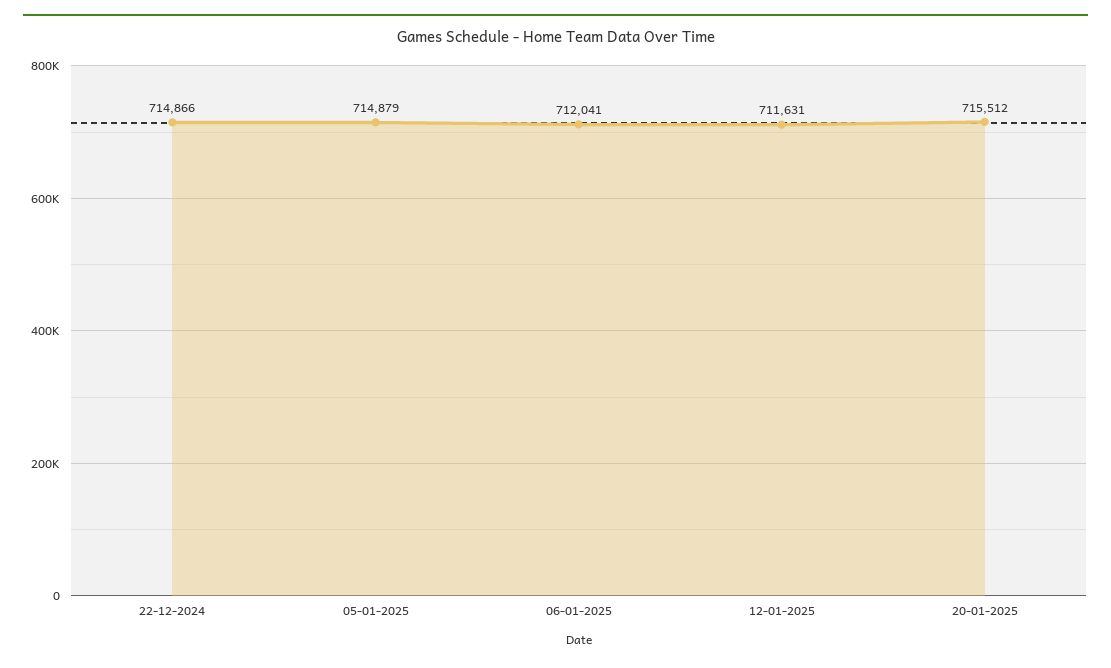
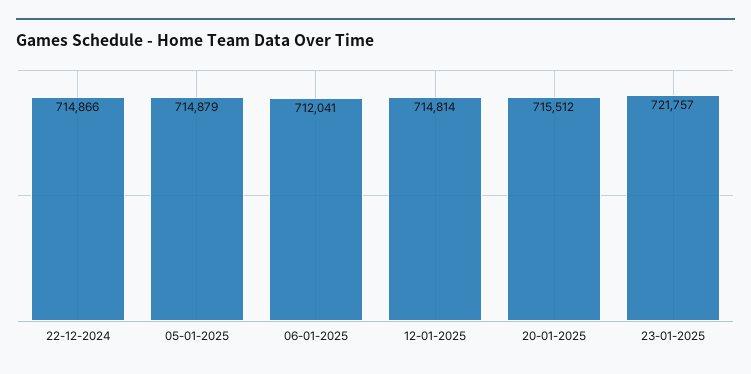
12-01-2025: 711631 -> 714814
23-01-2025: none -> 721757

